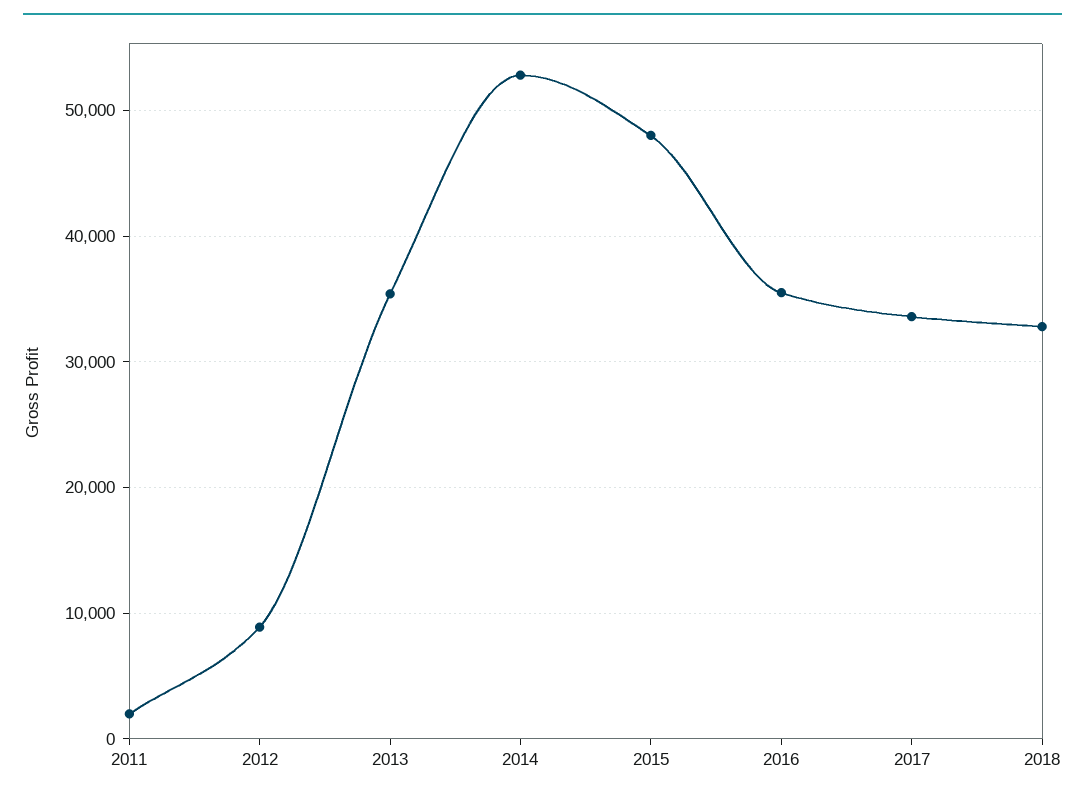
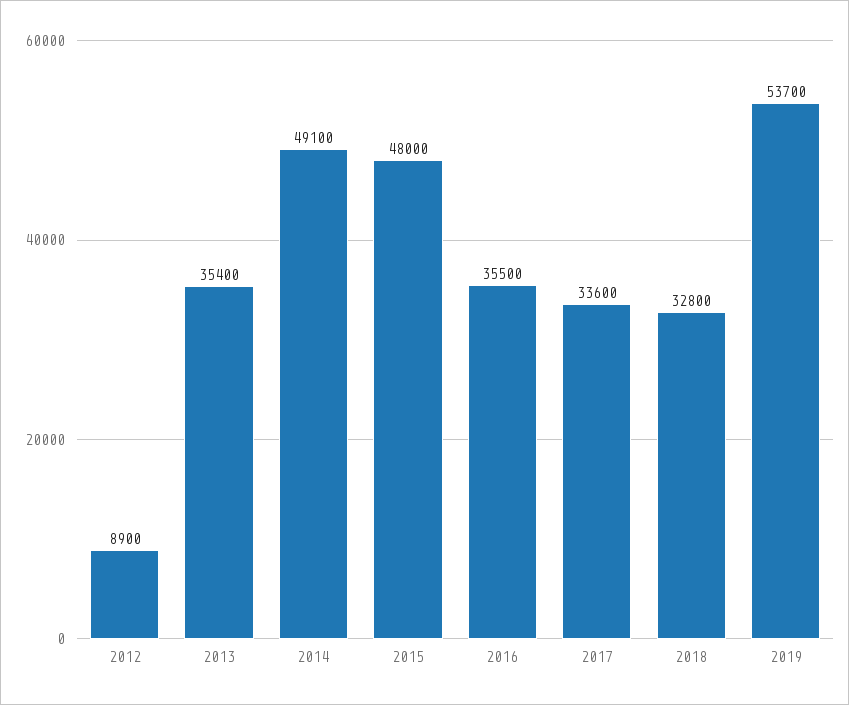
2011: 2000 -> none
2014: 53000 -> 49100
2019: none -> 53700

